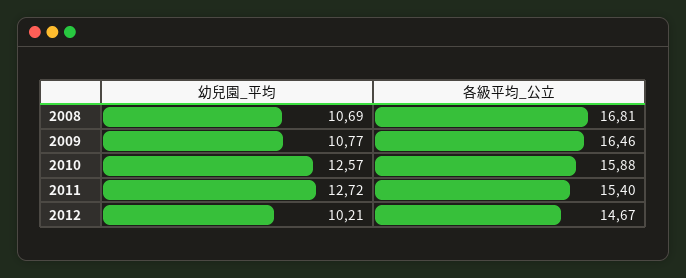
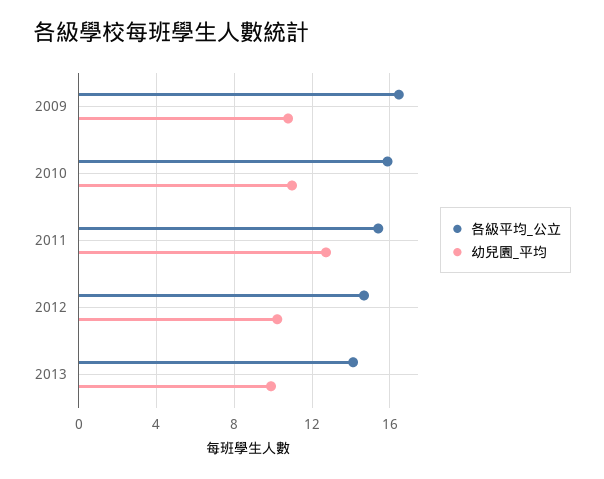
幼兒園_平均, 2008: 10.69 -> none
各級平均_公立, 2008: 16.81 -> none
幼兒園_平均, 2010: 12.57 -> 11
各級平均_公立, 2013: none -> 14
幼兒園_平均, 2013: none -> 10

